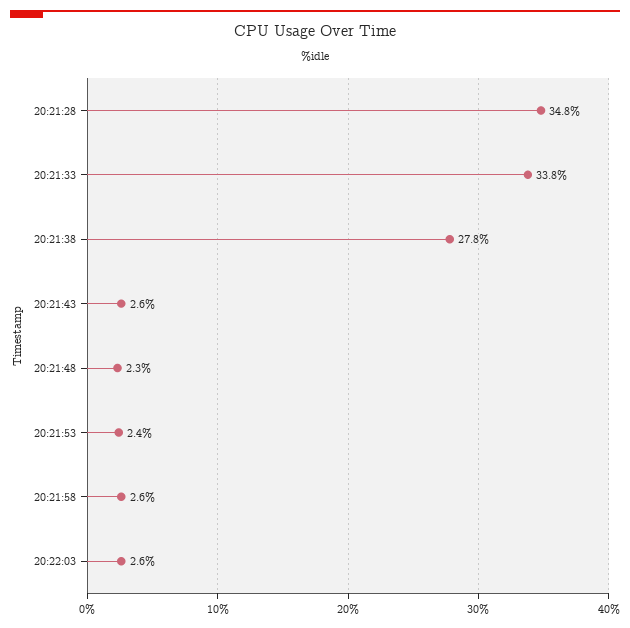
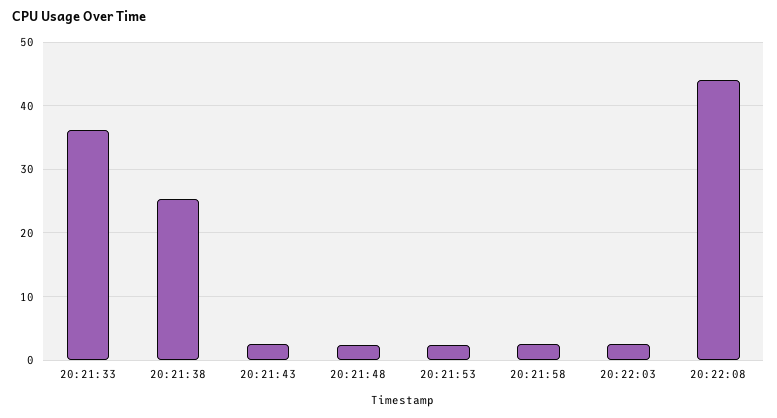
20:21:28: 34.8 -> none
20:21:33: 33.8 -> 36
20:21:38: 27.8 -> 25
20:22:08: none -> 44

